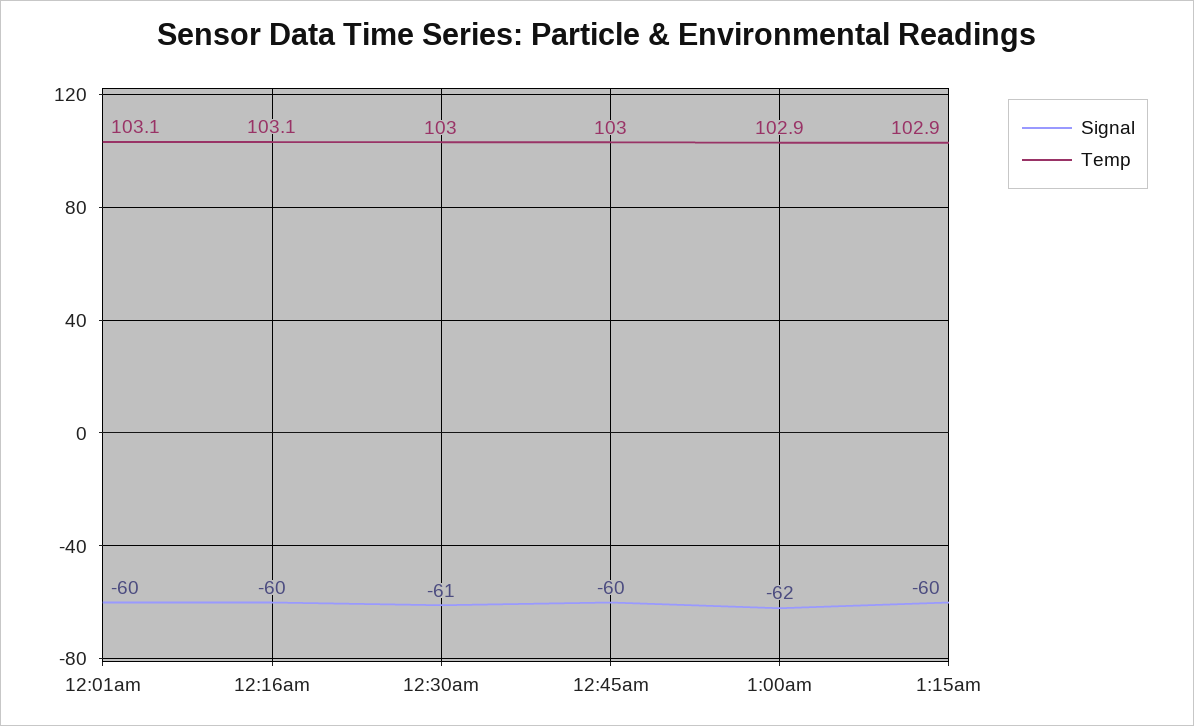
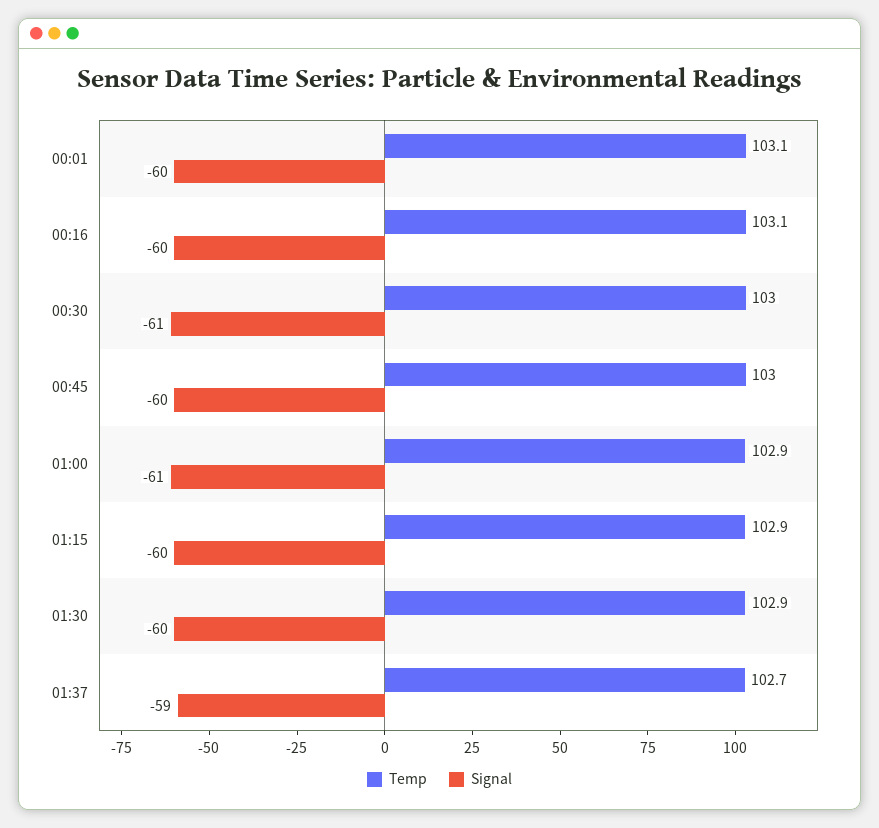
Signal, 1:00am: -62 -> -61
Temp, 01:30: none -> 102.9
Signal, 01:30: none -> -60
Temp, 01:37: none -> 102.7
Signal, 01:37: none -> -59

